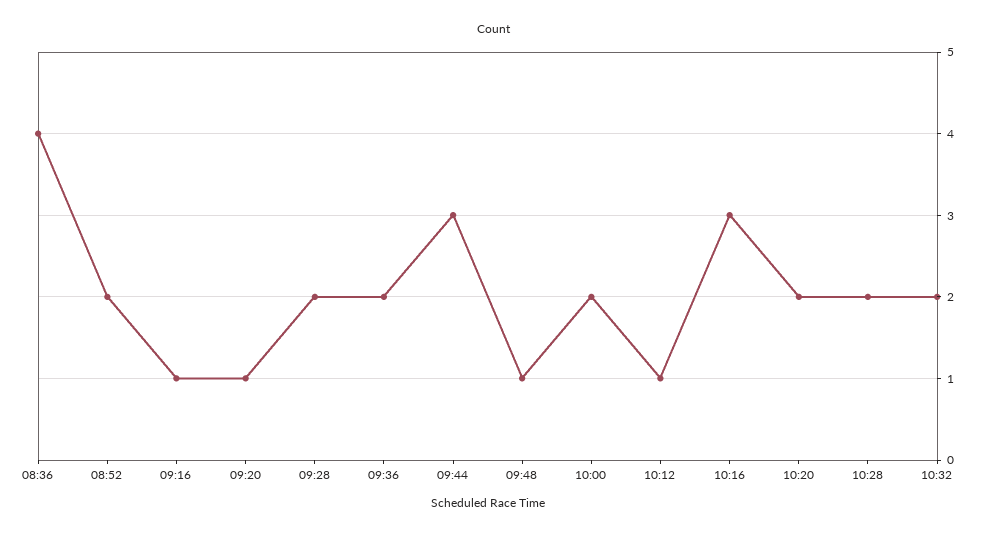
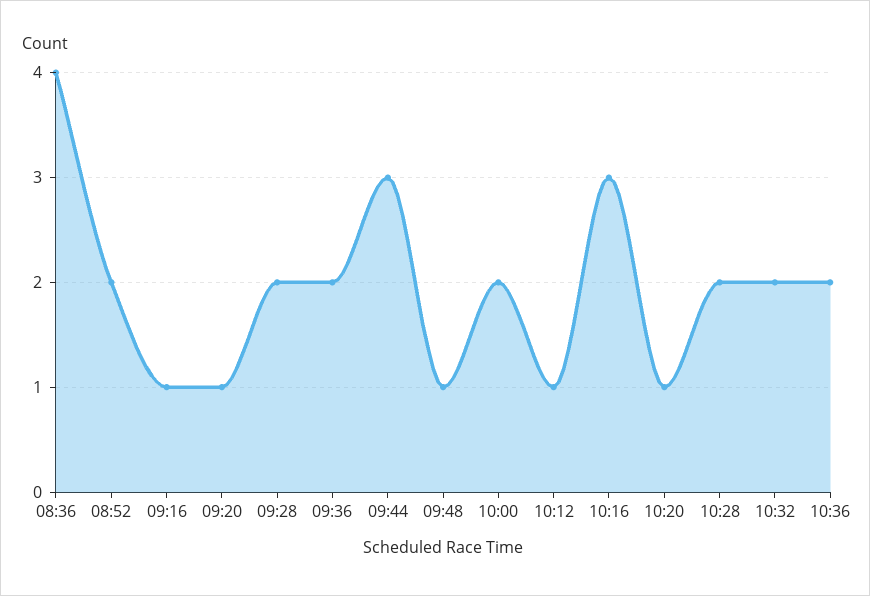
10:20: 2 -> 1
10:36: none -> 2

